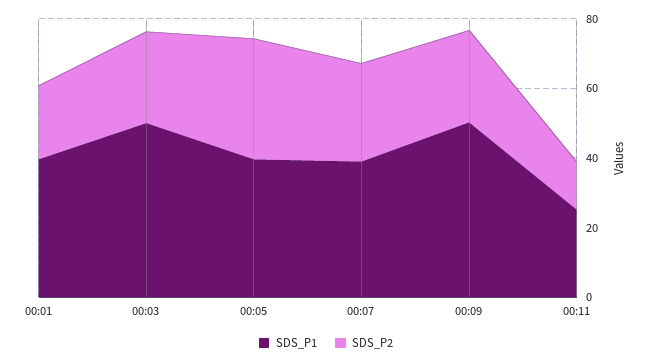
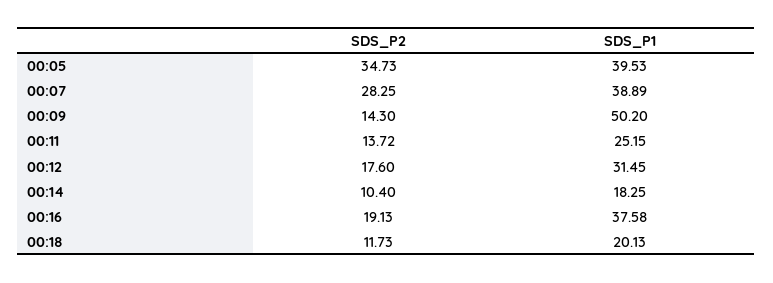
SDS_P1, 00:01: 40 -> none
SDS_P2, 00:01: 20 -> none
SDS_P1, 00:03: 50 -> none
SDS_P2, 00:03: 25 -> none
SDS_P2, 00:09: 25 -> 14.3
SDS_P2, 00:12: none -> 17.6
SDS_P1, 00:12: none -> 31.45
SDS_P2, 00:14: none -> 10.4
SDS_P1, 00:14: none -> 18.25
SDS_P2, 00:16: none -> 19.13
SDS_P1, 00:16: none -> 37.58
SDS_P2, 00:18: none -> 11.73
SDS_P1, 00:18: none -> 20.13

